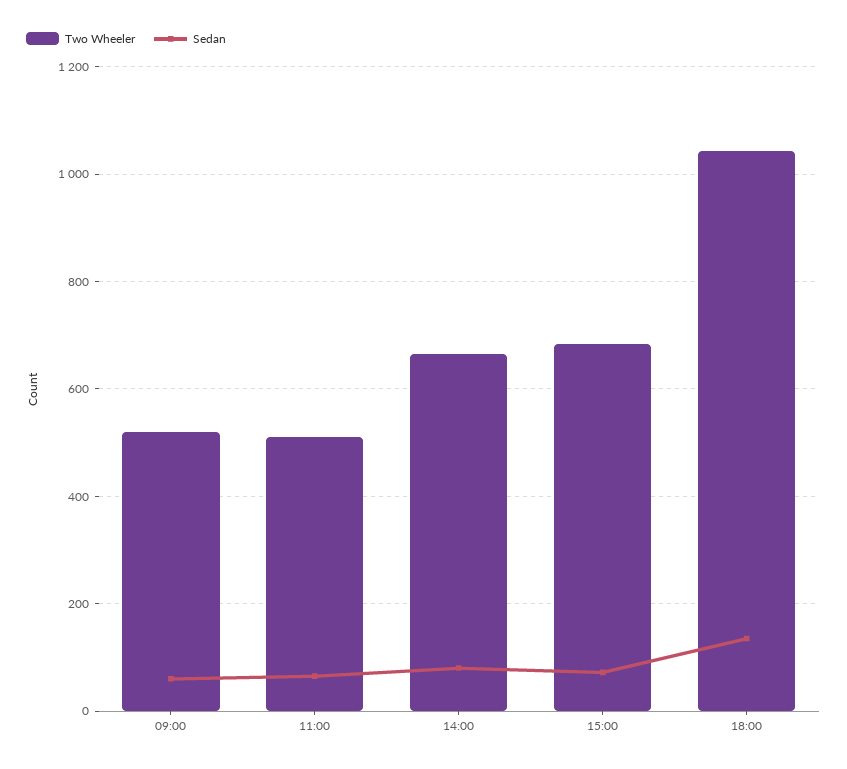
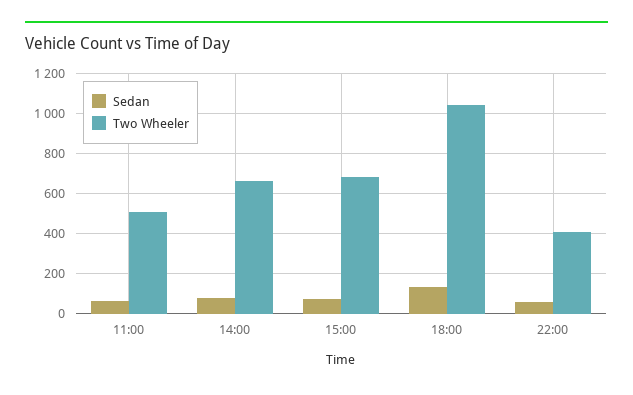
Two Wheeler, 09:00: 520 -> none
Sedan, 09:00: 60 -> none
Sedan, 22:00: none -> 50
Two Wheeler, 22:00: none -> 400

